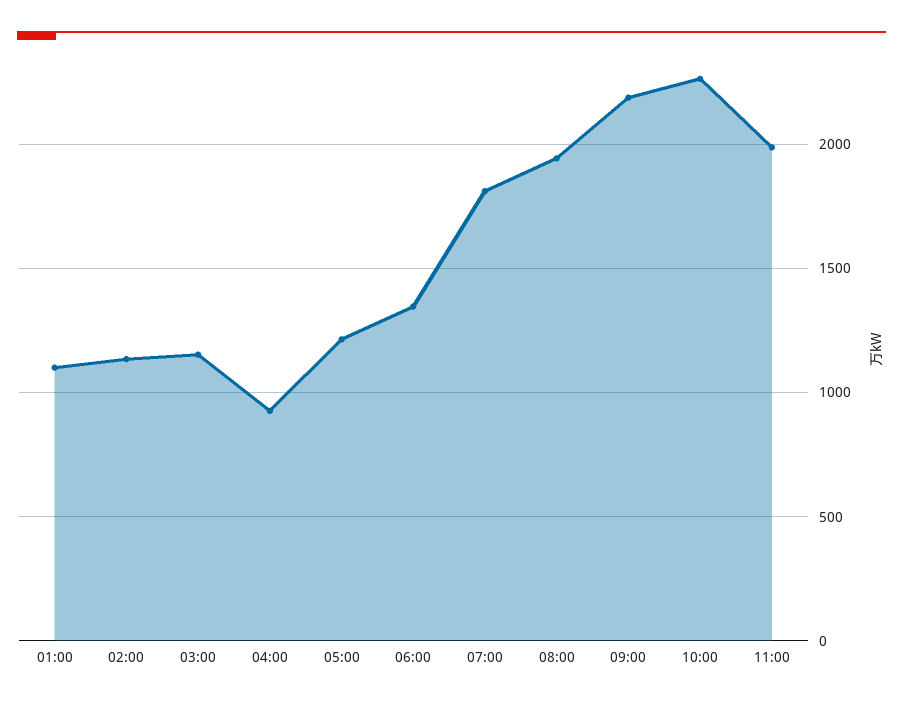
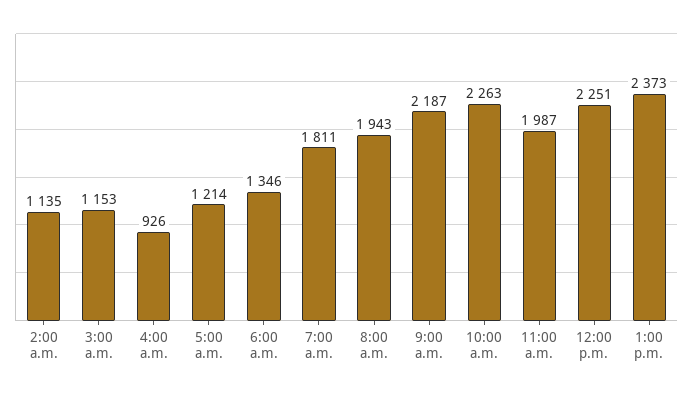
01:00: 1100 -> none
12:00 p.m.: none -> 2251
1:00 p.m.: none -> 2373

